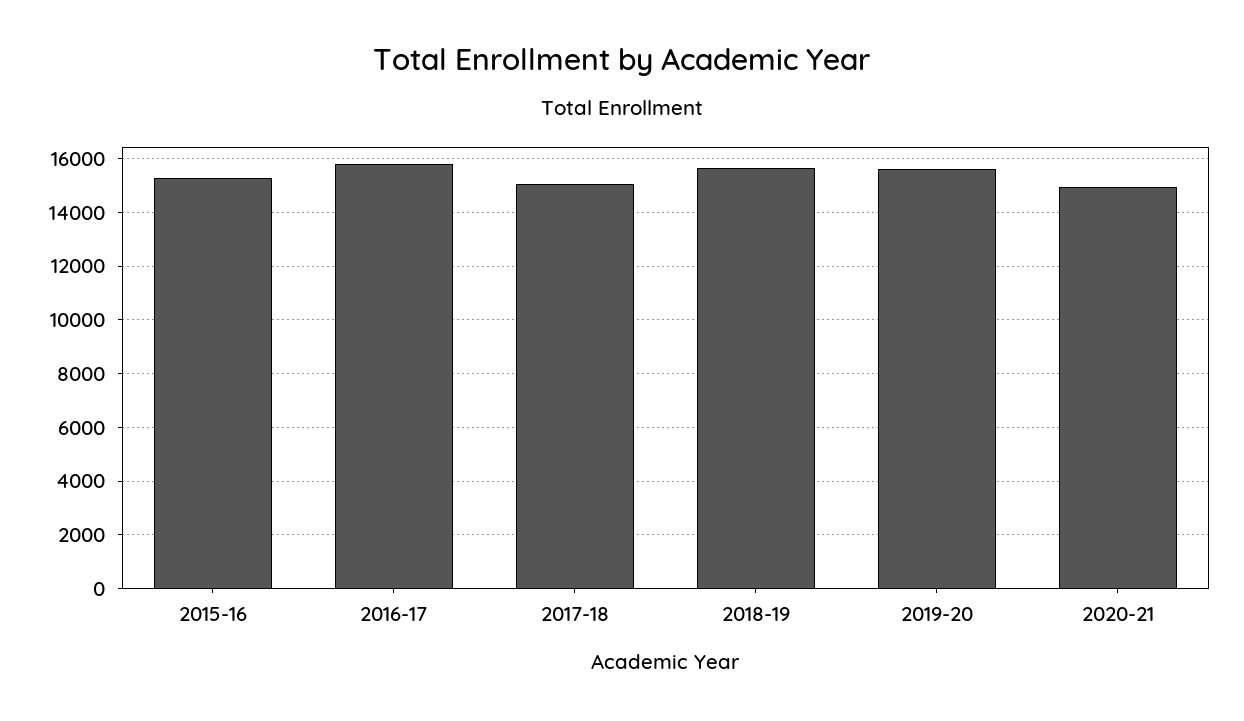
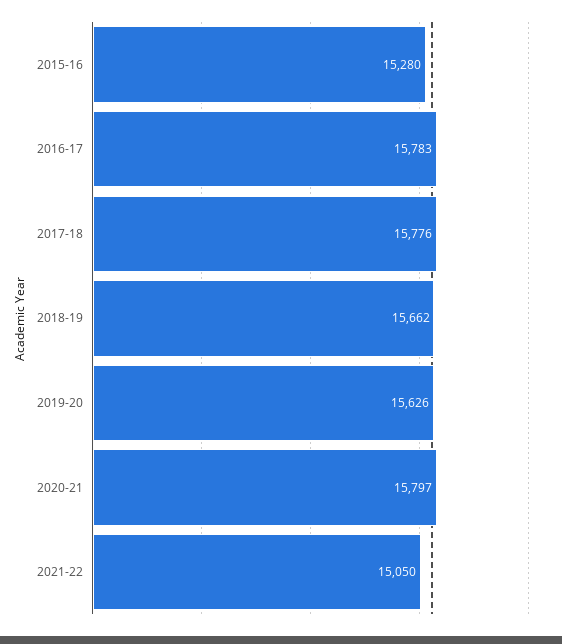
2017-18: 15000 -> 15776
2020-21: 15000 -> 15797
2021-22: none -> 15050

